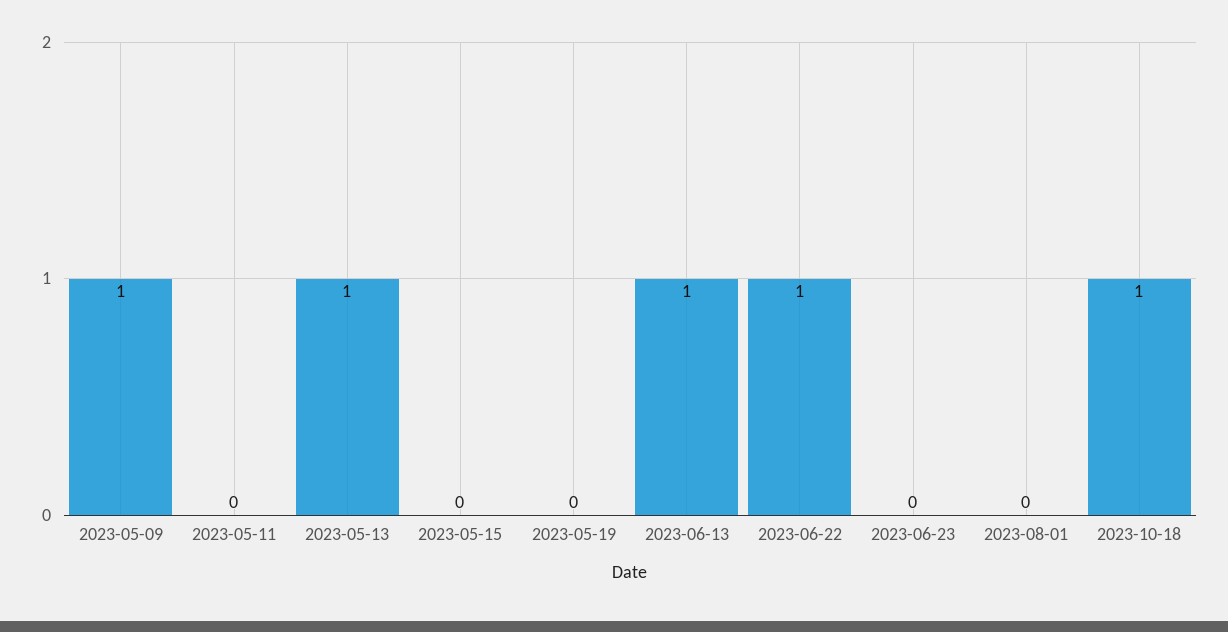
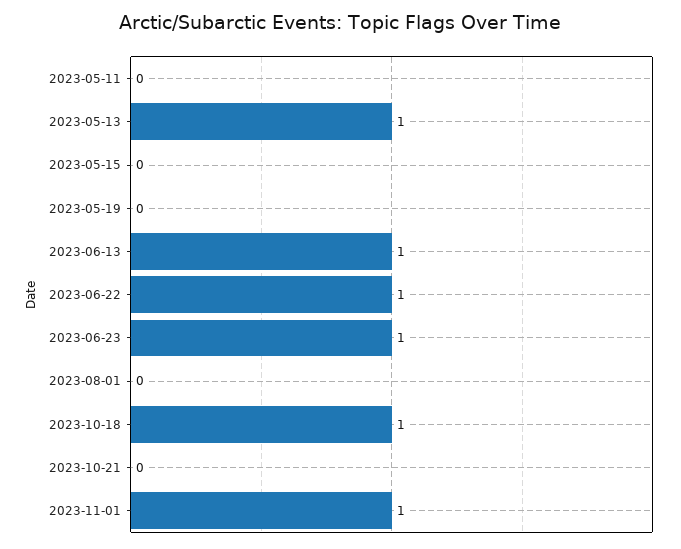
2023-05-09: 1 -> none
2023-06-23: 0 -> 1
2023-10-21: none -> 0
2023-11-01: none -> 1

